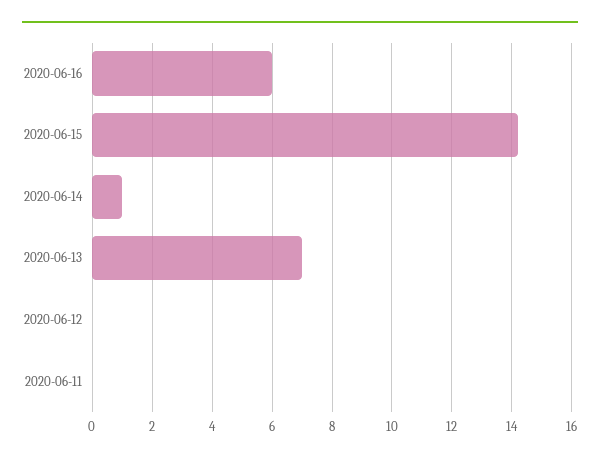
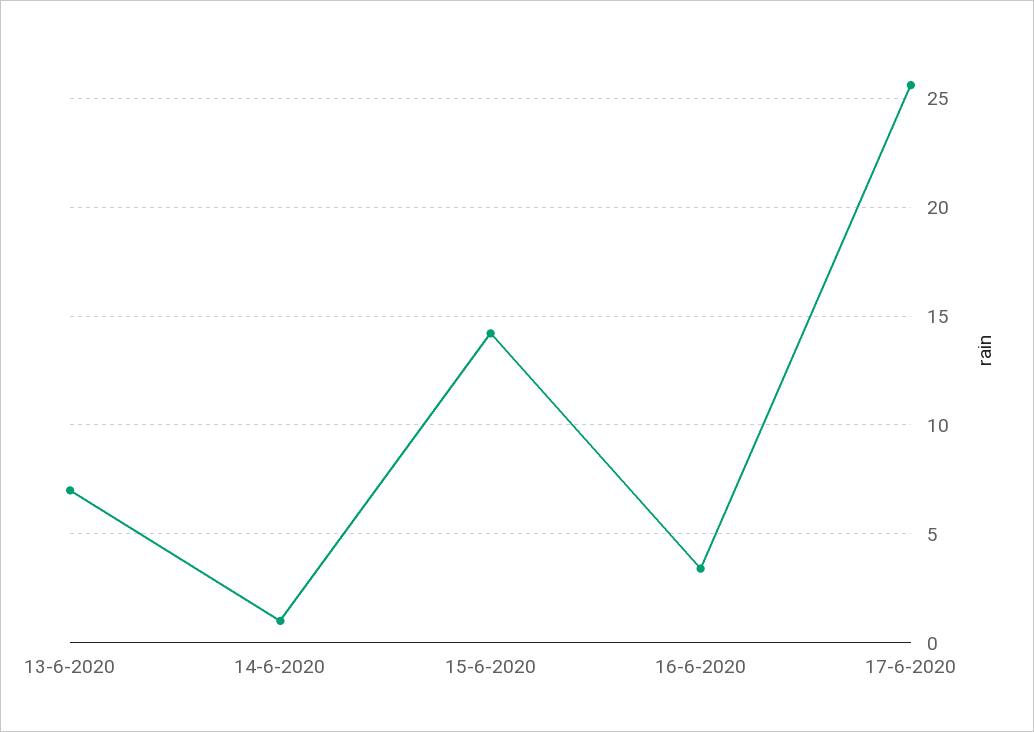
2020-06-16: 6 -> 3.5
2020-06-12: 0 -> none
2020-06-11: 0 -> none
17-6-2020: none -> 25.5

